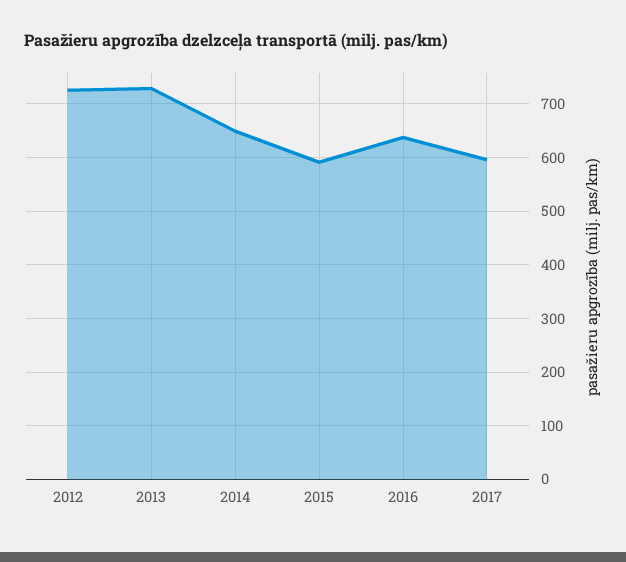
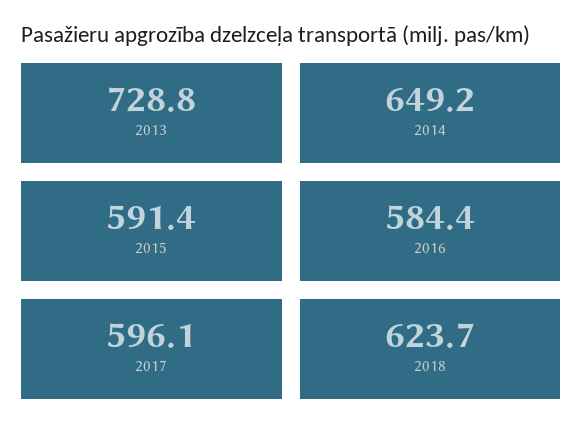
2012: 720 -> none
2016: 640 -> 584.4
2018: none -> 623.7

